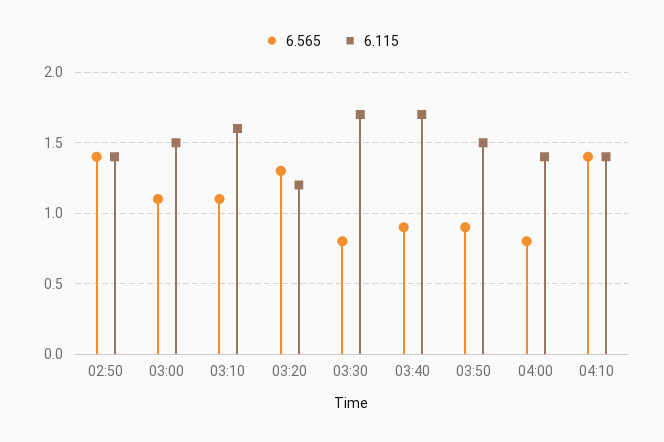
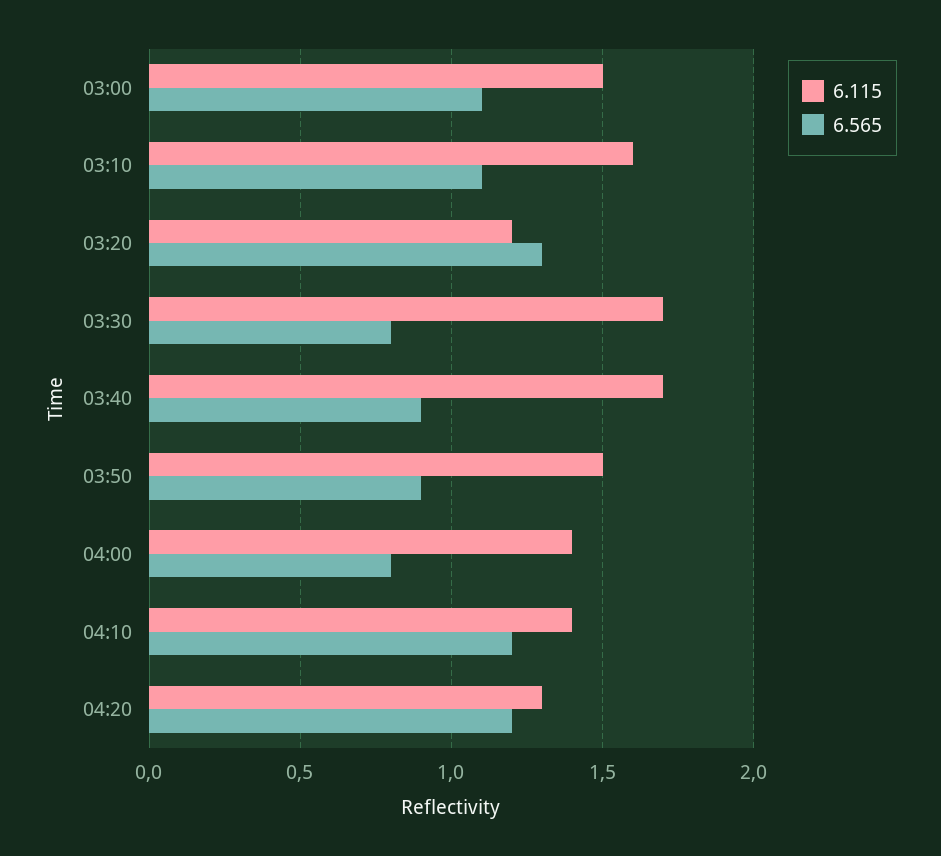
6.565, 02:50: 1.4 -> none
6.115, 02:50: 1.4 -> none
6.565, 04:10: 1.4 -> 1.2
6.115, 04:20: none -> 1.3
6.565, 04:20: none -> 1.2

